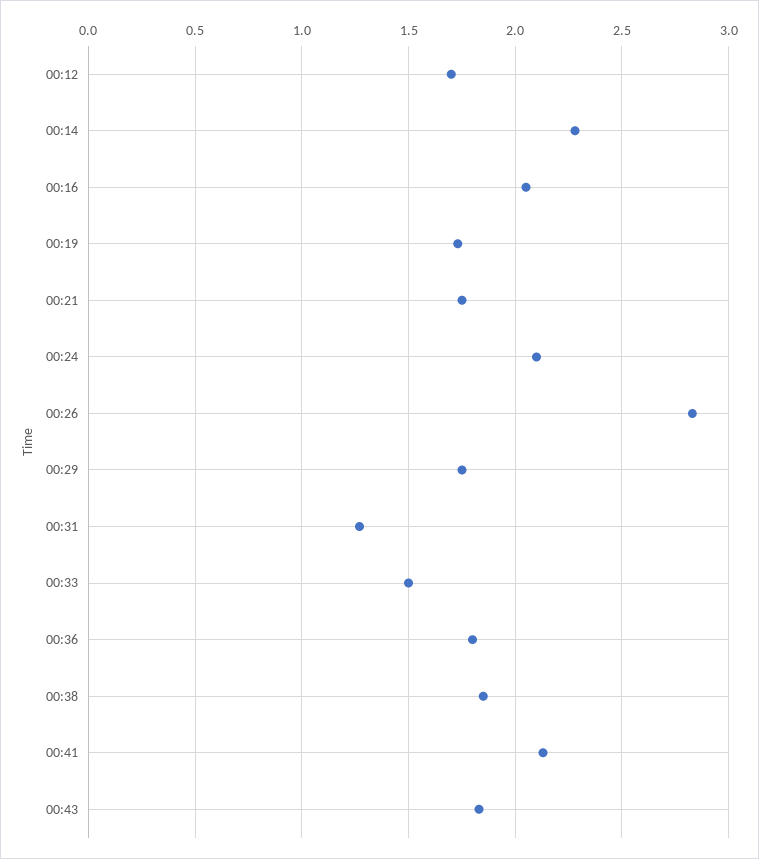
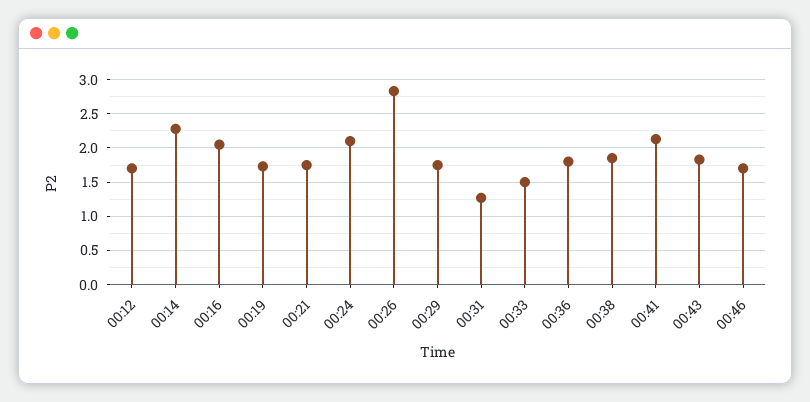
00:46: none -> 1.7

